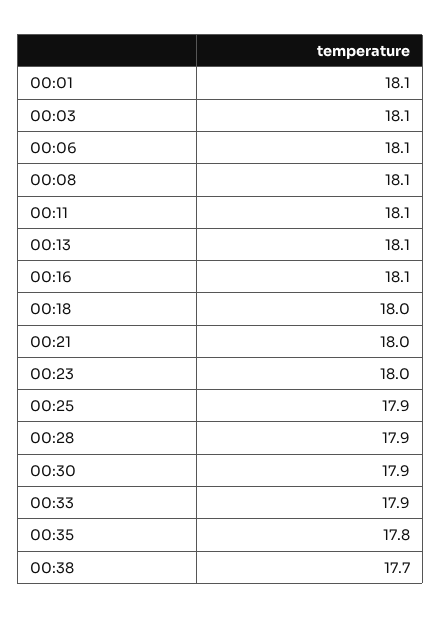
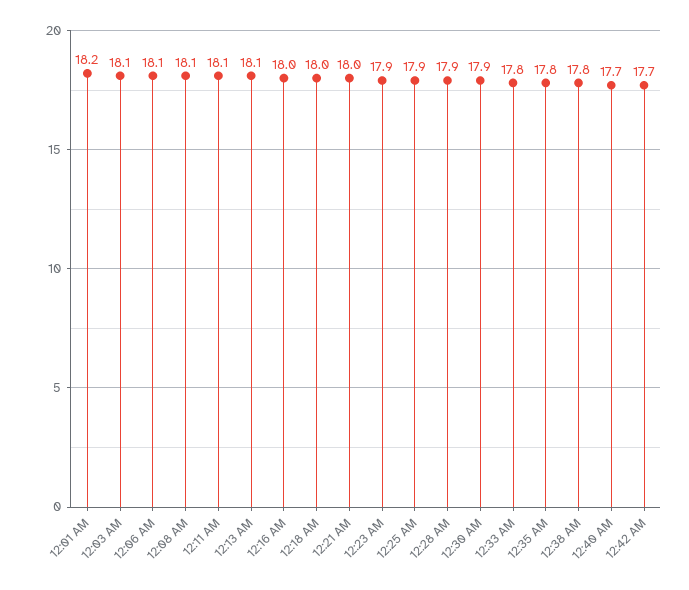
00:01: 18.1 -> 18.2
00:16: 18.1 -> 18
00:23: 18 -> 17.9
00:33: 17.9 -> 17.8
00:38: 17.7 -> 17.8
12:40 AM: none -> 17.7
12:42 AM: none -> 17.7

